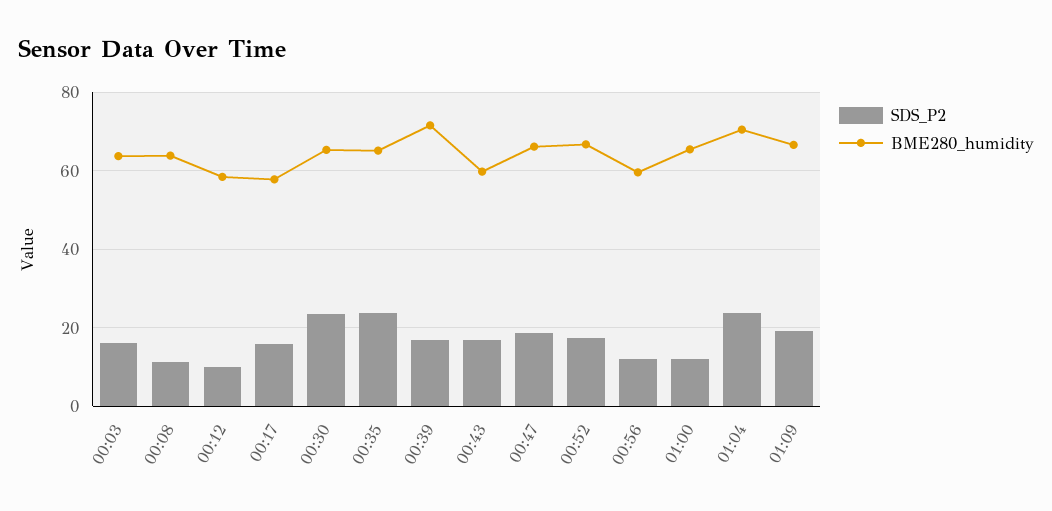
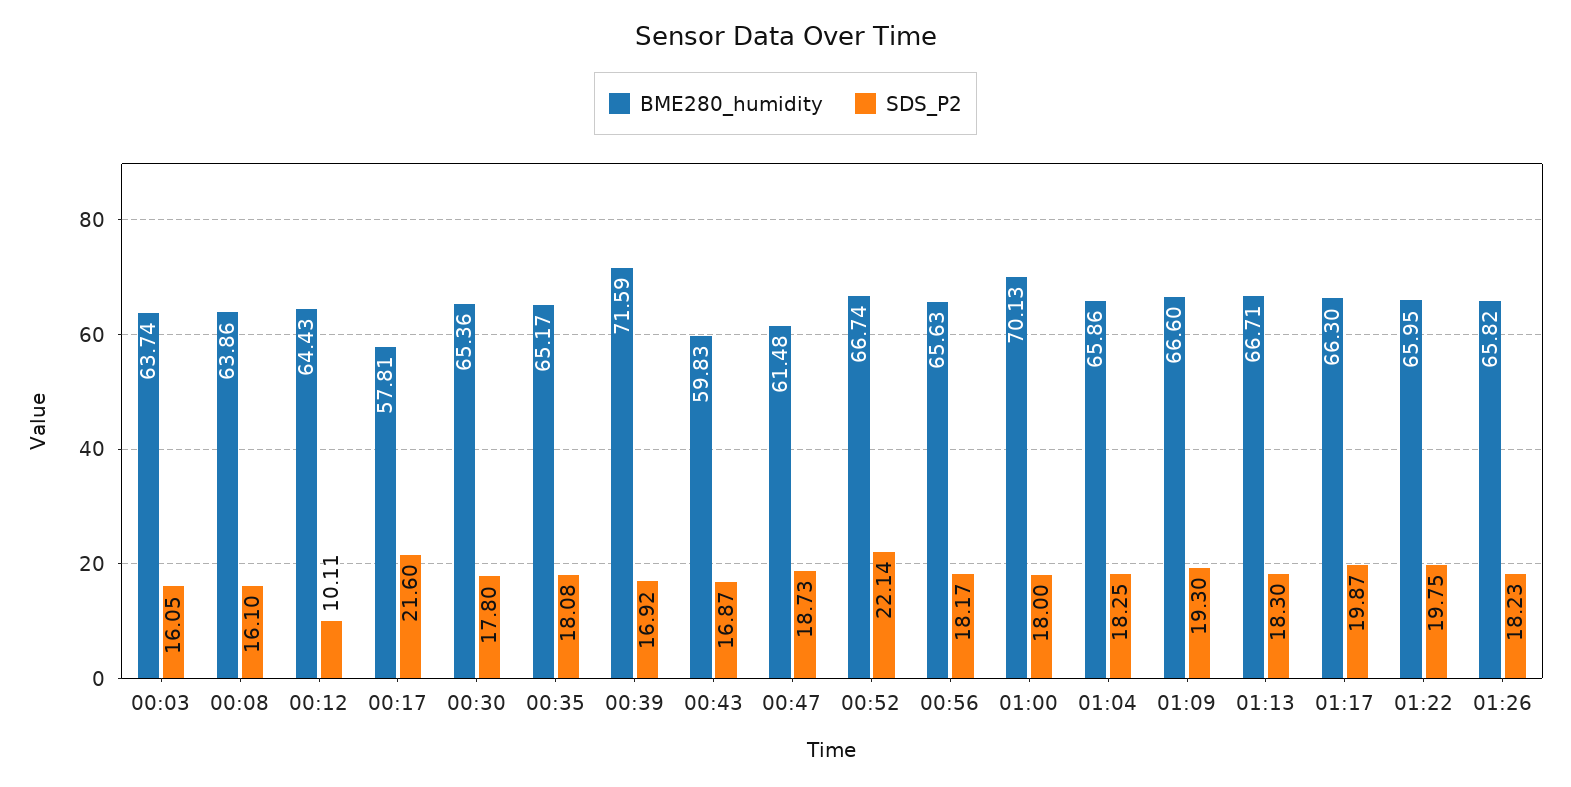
SDS_P2, 00:08: 12 -> 16.1
BME280_humidity, 00:12: 58 -> 64.43
SDS_P2, 00:17: 16 -> 21.6
SDS_P2, 00:30: 24 -> 17.8
SDS_P2, 00:35: 24 -> 18.08
BME280_humidity, 00:47: 66 -> 61.48
SDS_P2, 00:52: 18 -> 22.14
SDS_P2, 00:56: 12 -> 18.17
BME280_humidity, 00:56: 60 -> 65.63
SDS_P2, 01:00: 12 -> 18
BME280_humidity, 01:00: 66 -> 70.13
SDS_P2, 01:04: 24 -> 18.25
BME280_humidity, 01:04: 70 -> 65.86
BME280_humidity, 01:13: none -> 66.71
SDS_P2, 01:13: none -> 18.3
BME280_humidity, 01:17: none -> 66.3
SDS_P2, 01:17: none -> 19.87
BME280_humidity, 01:22: none -> 65.95
SDS_P2, 01:22: none -> 19.75
BME280_humidity, 01:26: none -> 65.82
SDS_P2, 01:26: none -> 18.23

